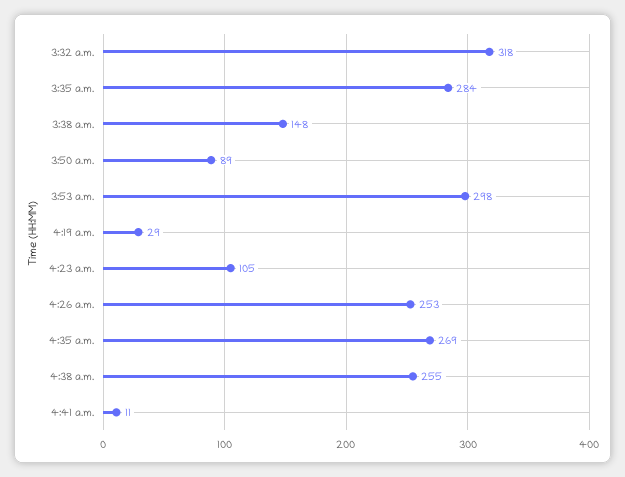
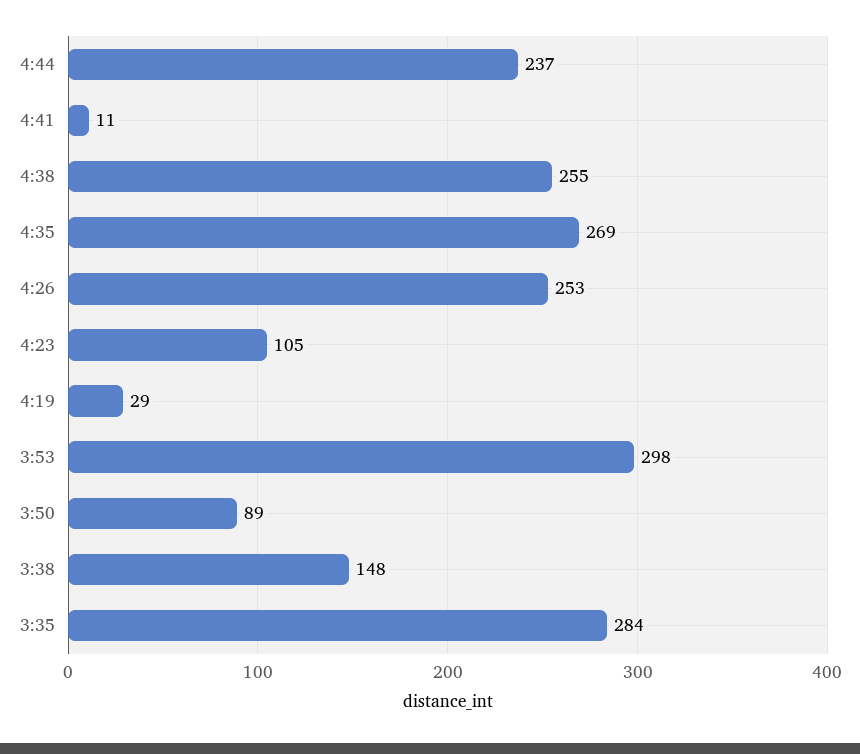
3:32 a.m.: 318 -> none
4:44: none -> 237

